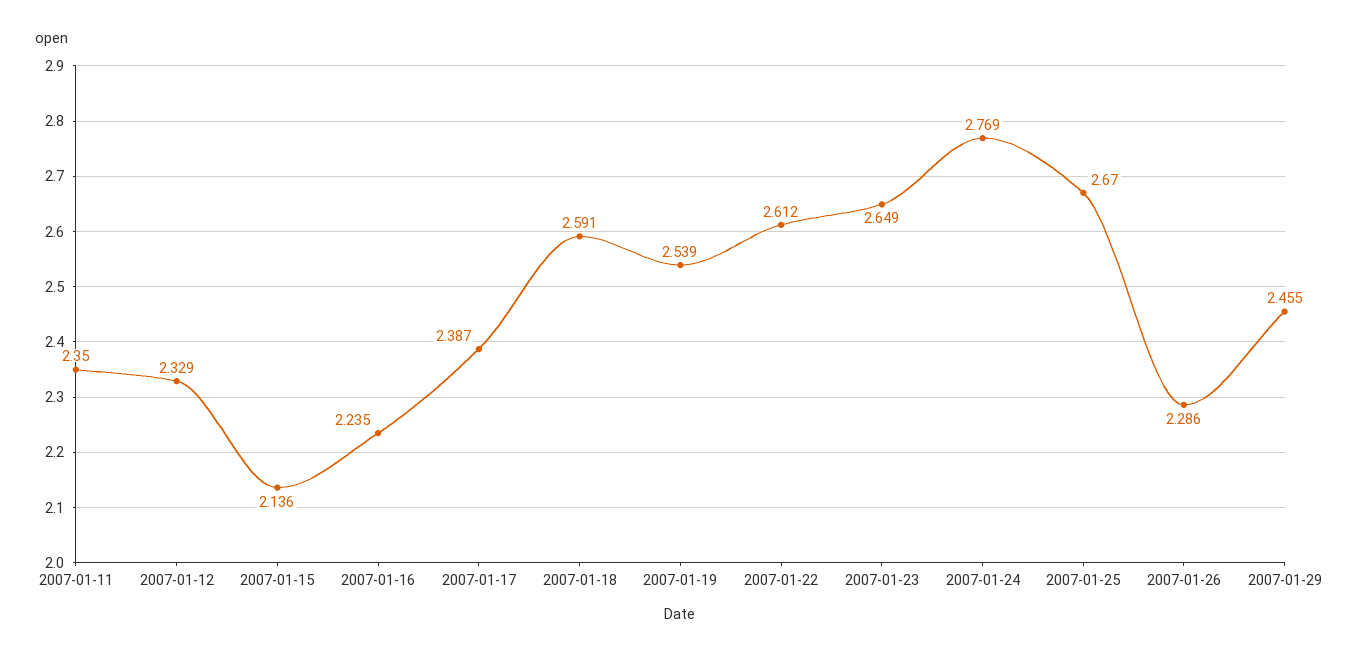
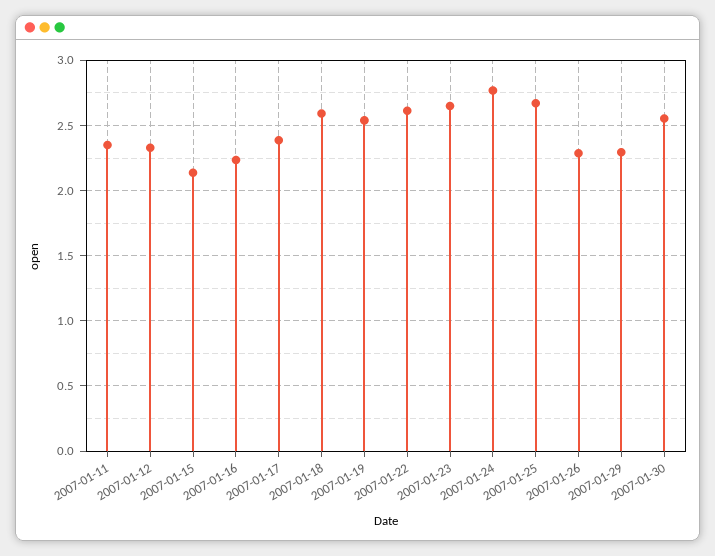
2007-01-29: 2.455 -> 2.3
2007-01-30: none -> 2.55

